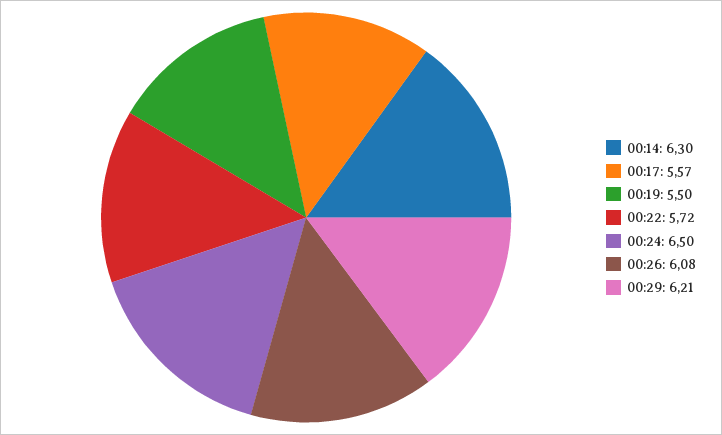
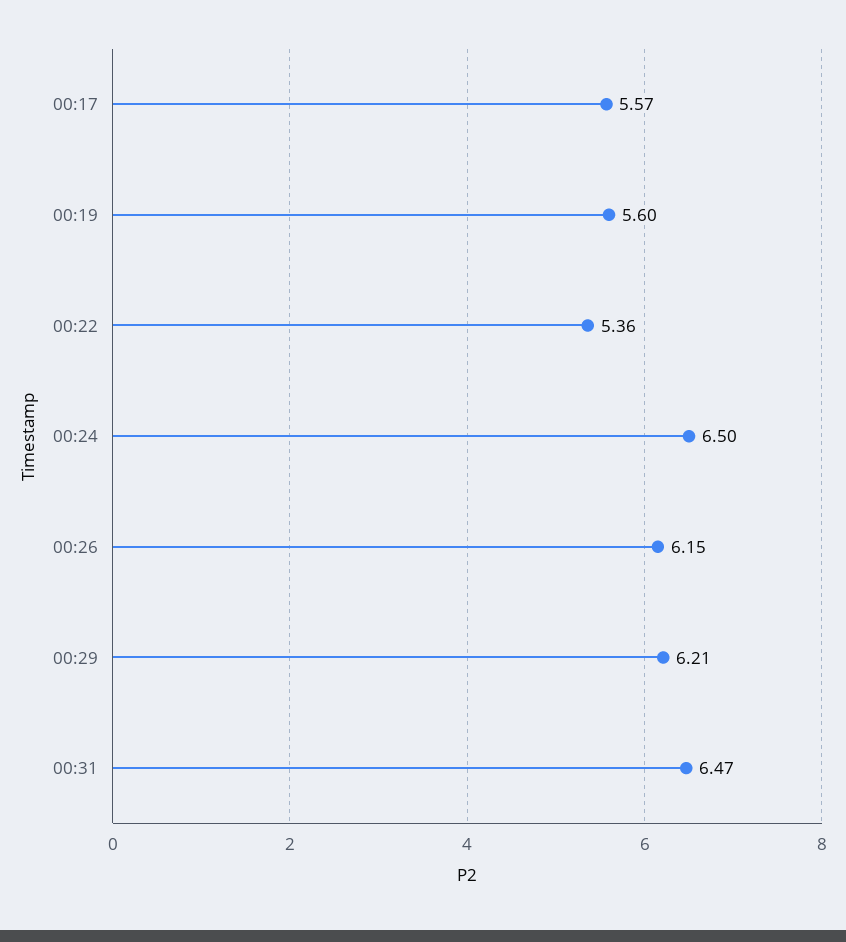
00:14: 6.3 -> none
00:19: 5.5 -> 5.6
00:22: 5.72 -> 5.36
00:26: 6.08 -> 6.15
00:31: none -> 6.47

